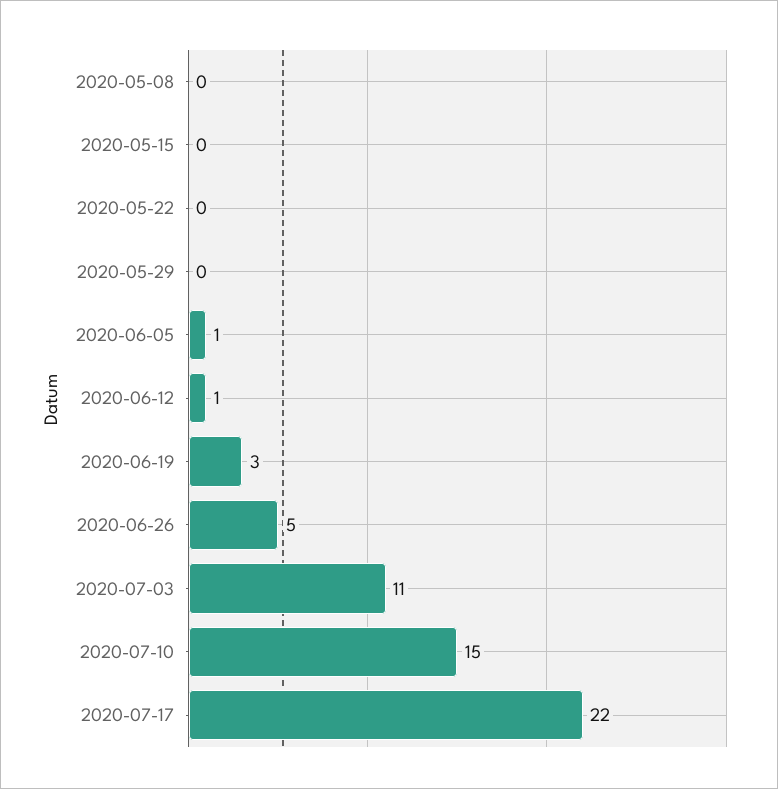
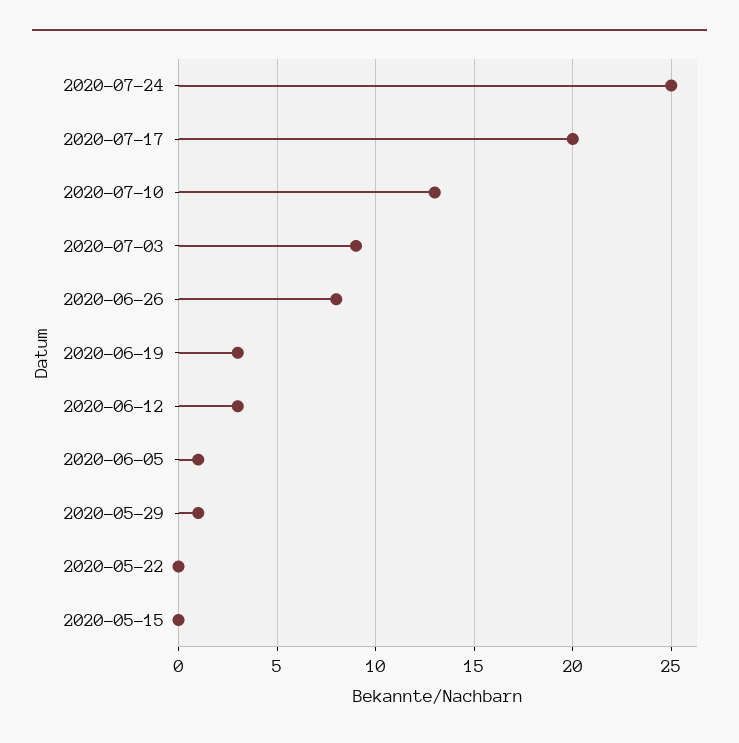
2020-05-08: 0 -> none
2020-05-29: 0 -> 1
2020-06-12: 1 -> 3
2020-06-26: 5 -> 8
2020-07-03: 11 -> 9
2020-07-10: 15 -> 13
2020-07-17: 22 -> 20
2020-07-24: none -> 25

